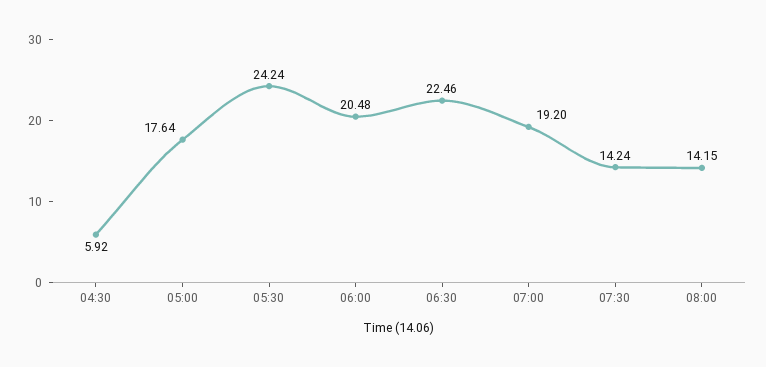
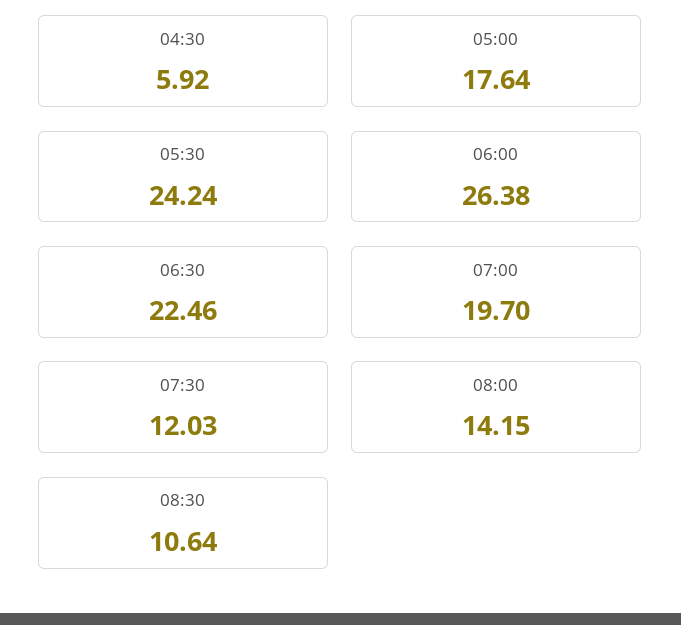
06:00: 20.48 -> 26.38
07:00: 19.2 -> 19.7
07:30: 14.24 -> 12.03
08:30: none -> 10.64

